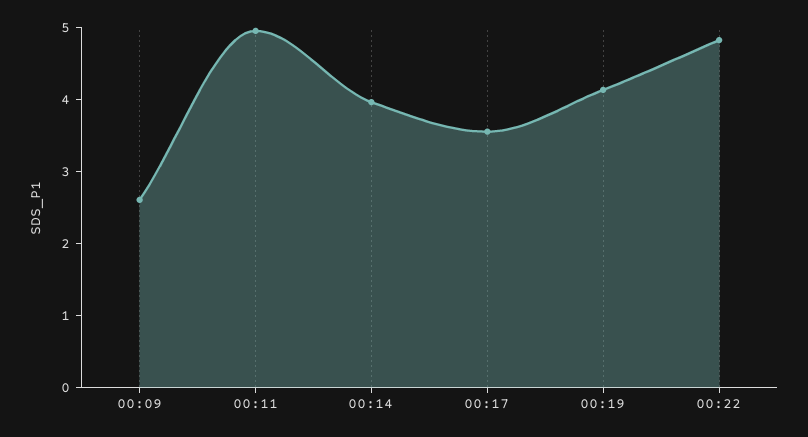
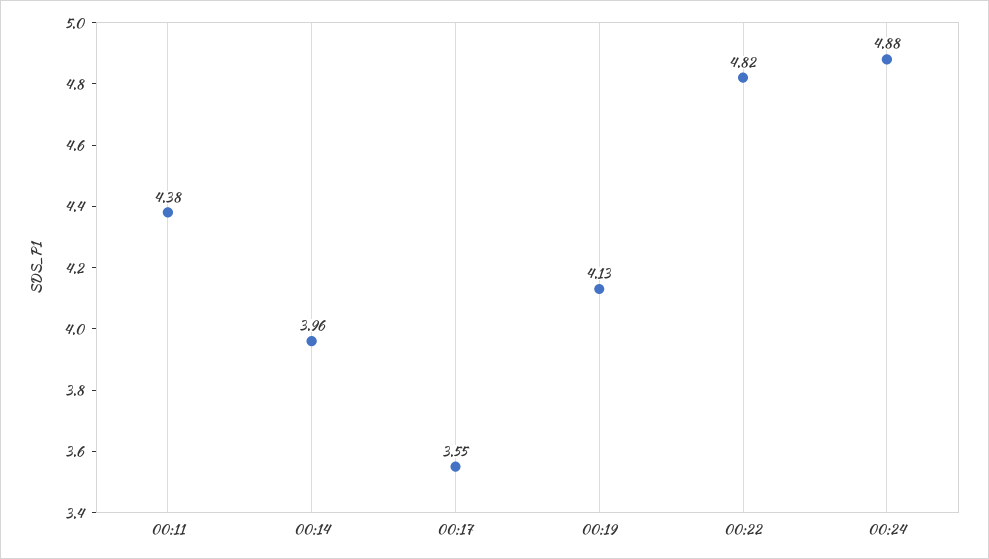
00:09: 2.6 -> none
00:11: 5 -> 4.38
00:24: none -> 4.88

